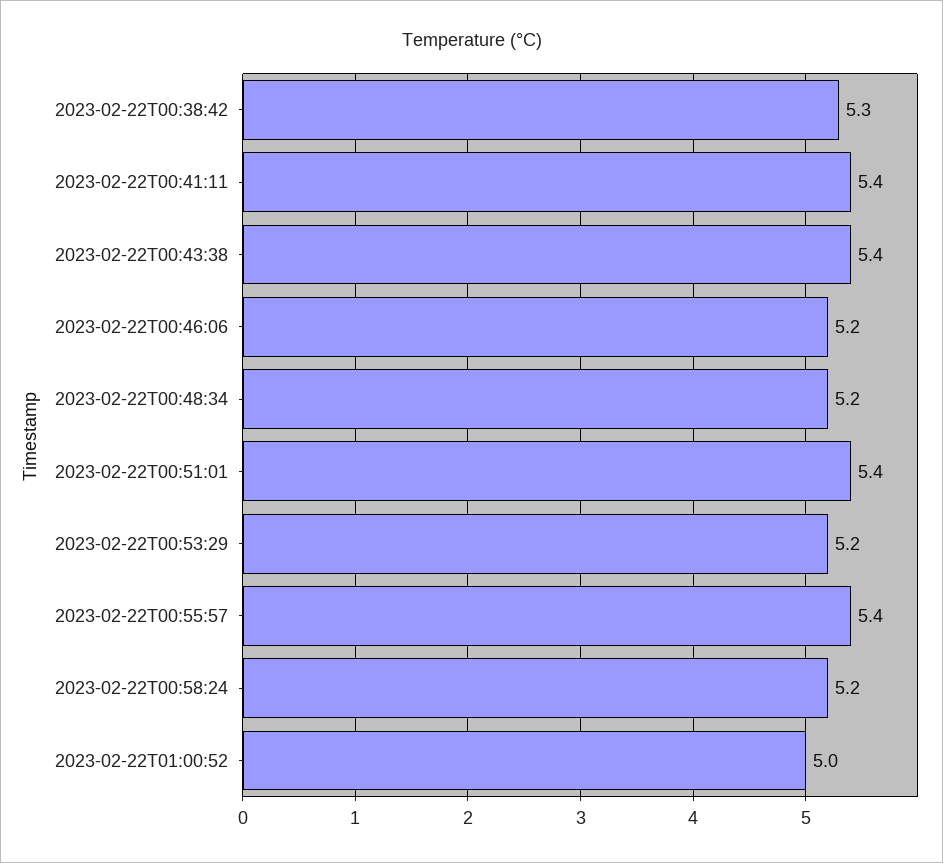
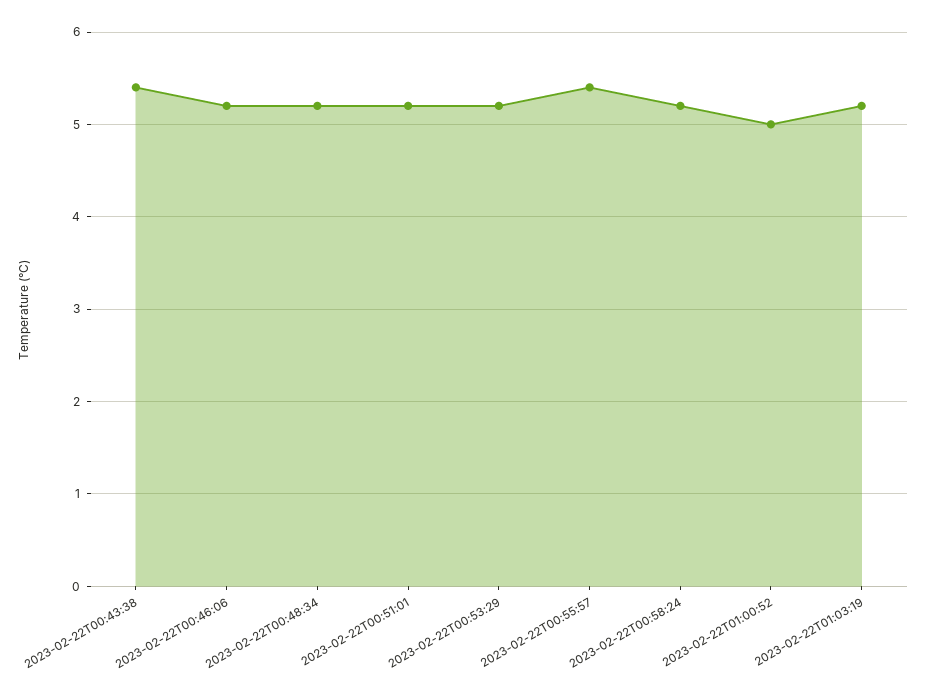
2023-02-22T00:38:42: 5.3 -> none
2023-02-22T00:41:11: 5.4 -> none
2023-02-22T00:51:01: 5.4 -> 5.2
2023-02-22T01:03:19: none -> 5.2

